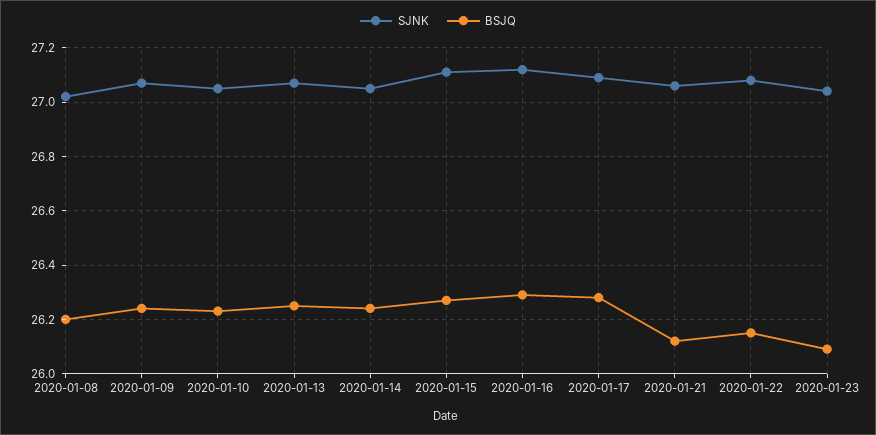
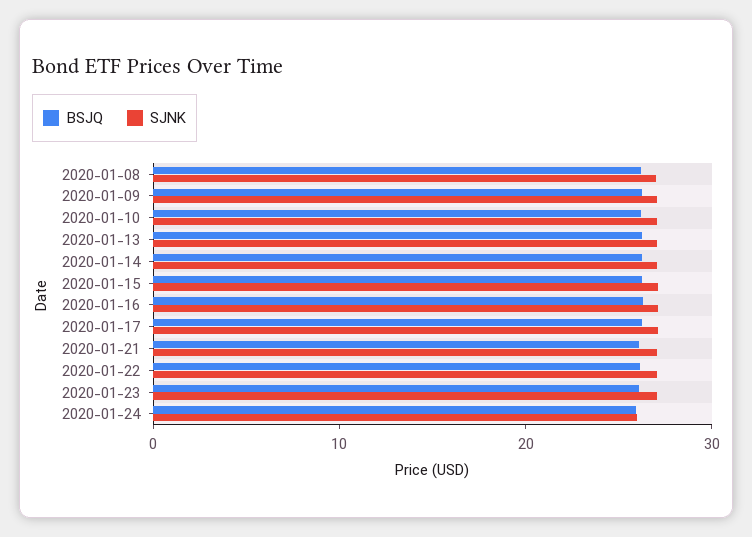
BSJQ, 2020-01-24: none -> 26
SJNK, 2020-01-24: none -> 26

